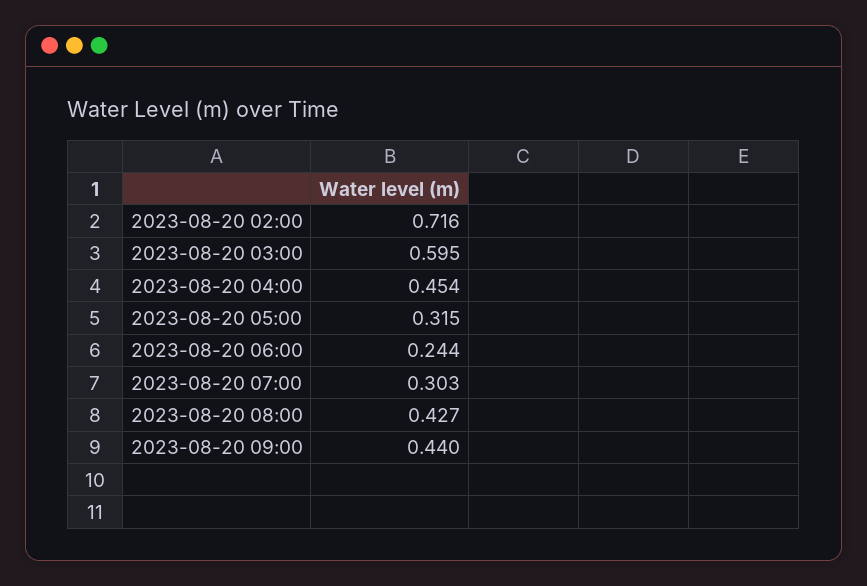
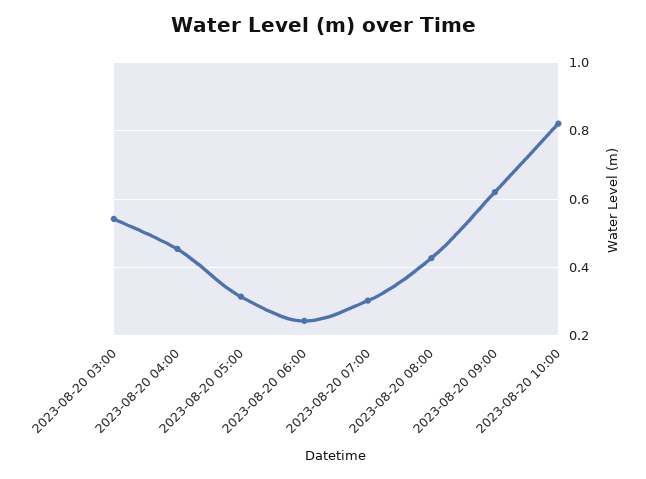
2023-08-20 02:00: 0.716 -> none
2023-08-20 03:00: 0.595 -> 0.54
2023-08-20 09:00: 0.44 -> 0.62
2023-08-20 10:00: none -> 0.82

